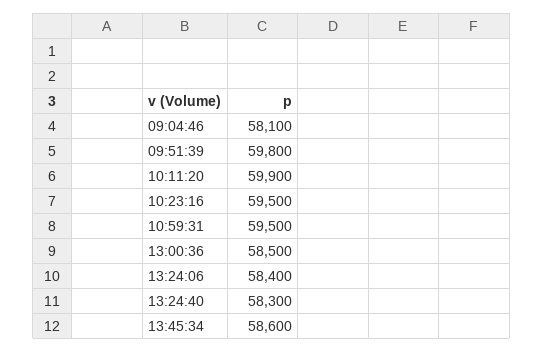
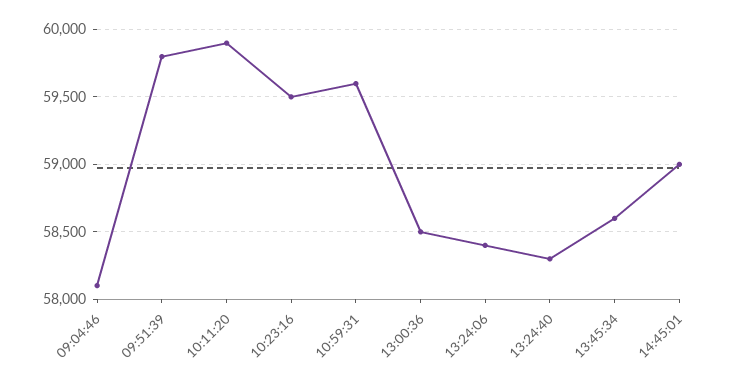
10:59:31: 59500 -> 59600
14:45:01: none -> 59000

